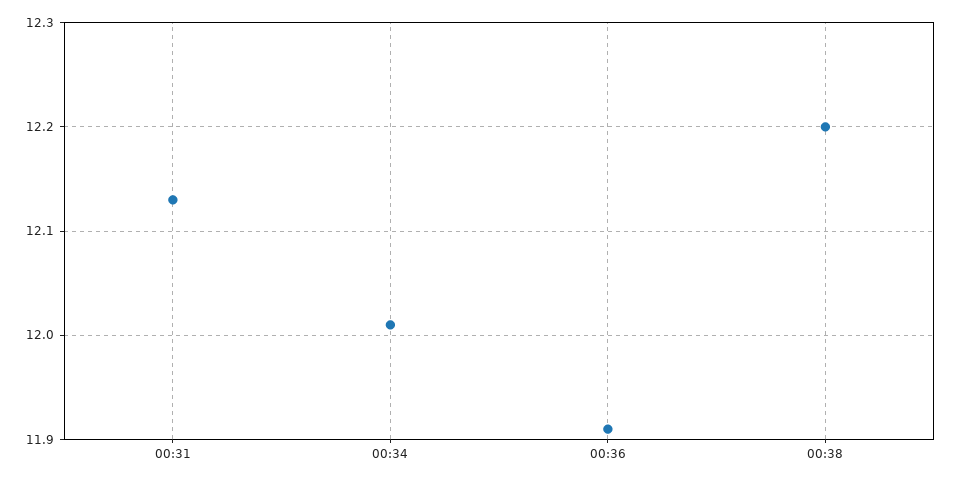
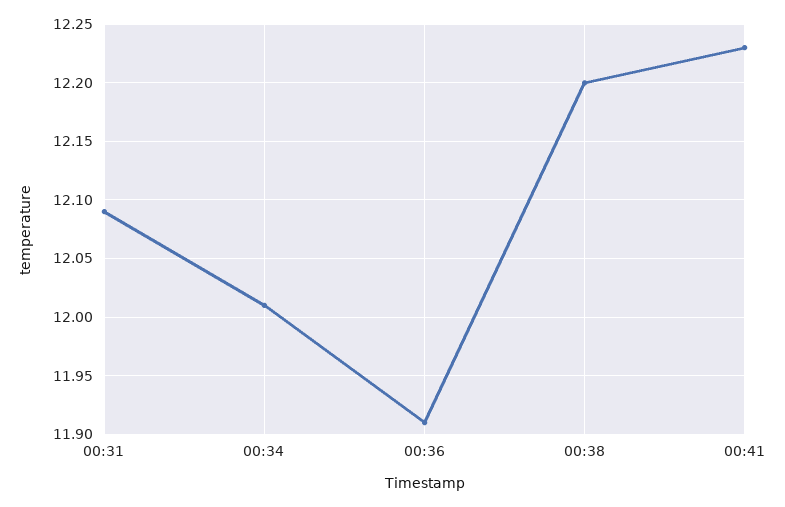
00:31: 12.13 -> 12.09
00:41: none -> 12.23

